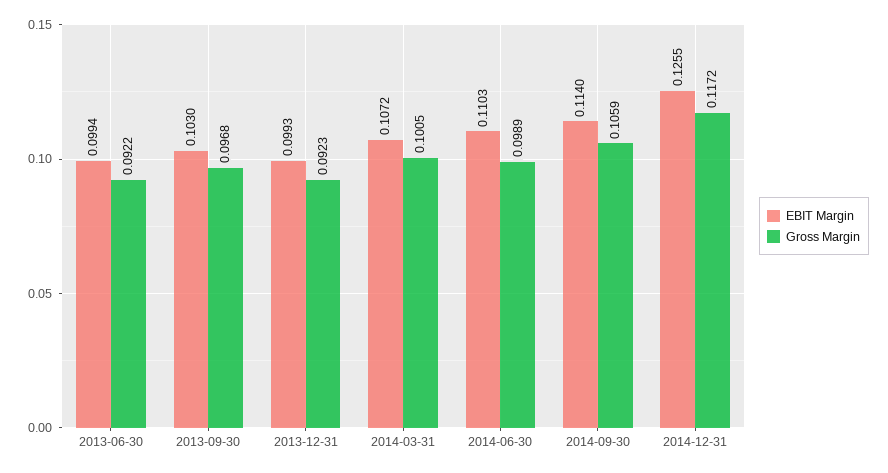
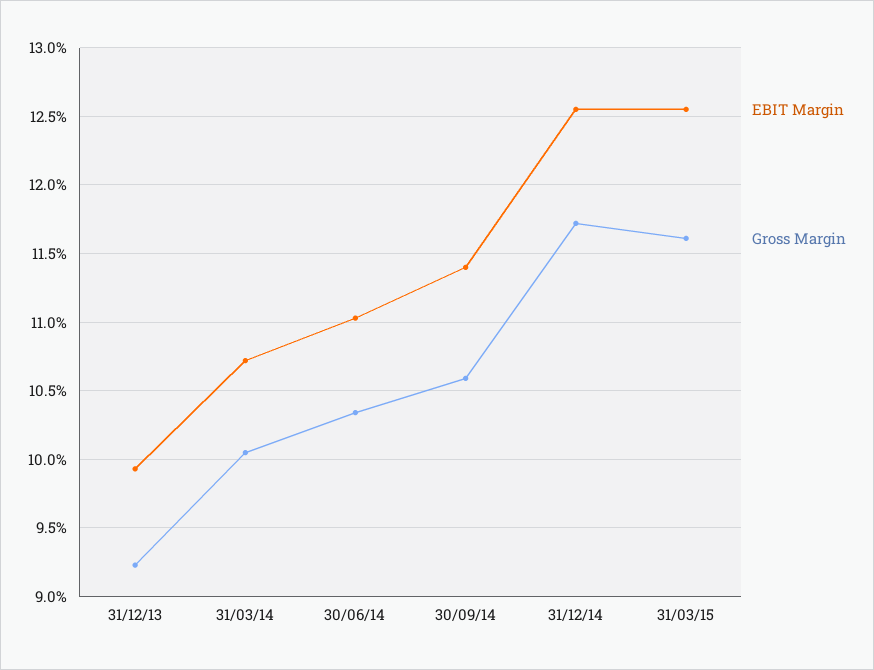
EBIT Margin, 2013-06-30: 0.0994 -> none
Gross Margin, 2013-06-30: 0.0922 -> none
EBIT Margin, 2013-09-30: 0.103 -> none
Gross Margin, 2013-09-30: 0.0968 -> none
Gross Margin, 2014-06-30: 0.0989 -> 0.1035
EBIT Margin, 31/03/15: none -> 0.1255
Gross Margin, 31/03/15: none -> 0.116

